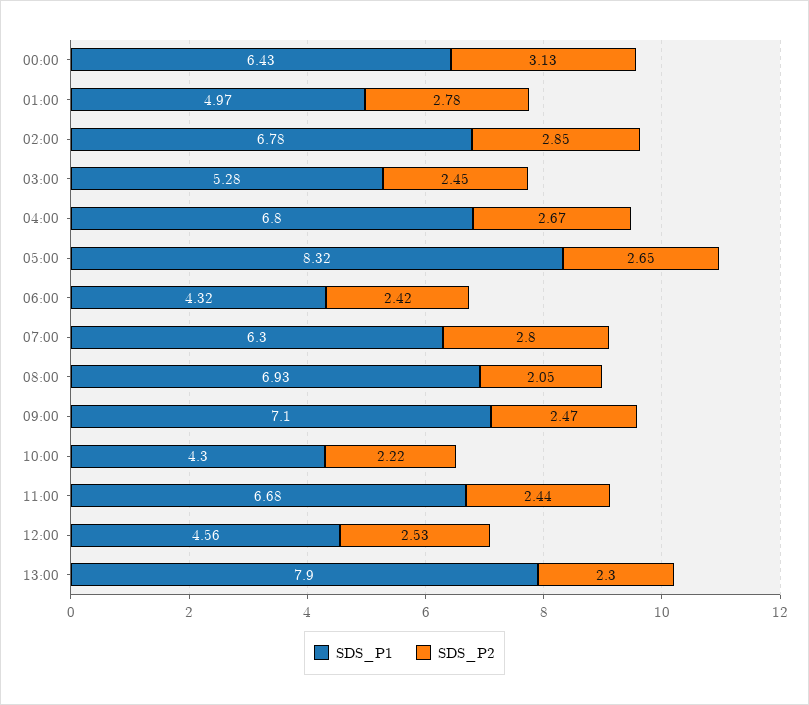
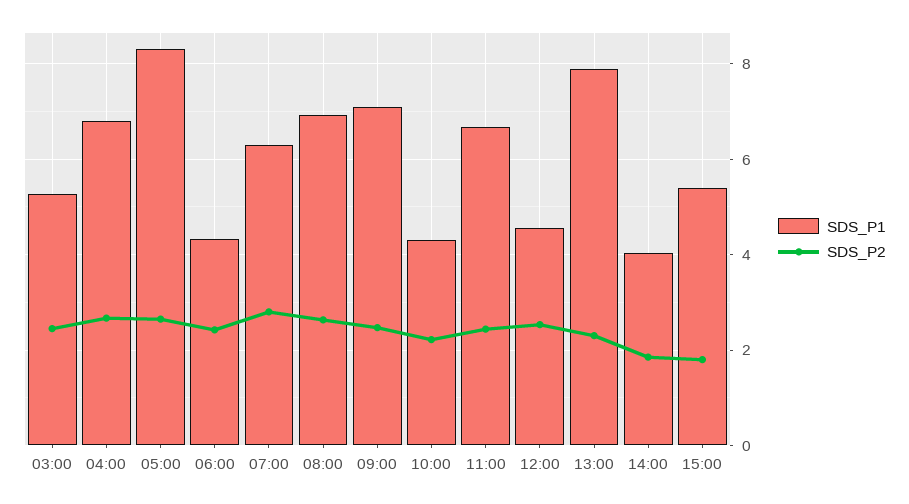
SDS_P1, 00:00: 6.43 -> none
SDS_P2, 00:00: 3.13 -> none
SDS_P1, 01:00: 4.97 -> none
SDS_P2, 01:00: 2.78 -> none
SDS_P1, 02:00: 6.78 -> none
SDS_P2, 02:00: 2.85 -> none
SDS_P2, 08:00: 2.05 -> 2.6
SDS_P1, 14:00: none -> 4
SDS_P2, 14:00: none -> 1.8
SDS_P1, 15:00: none -> 5.4
SDS_P2, 15:00: none -> 1.8

